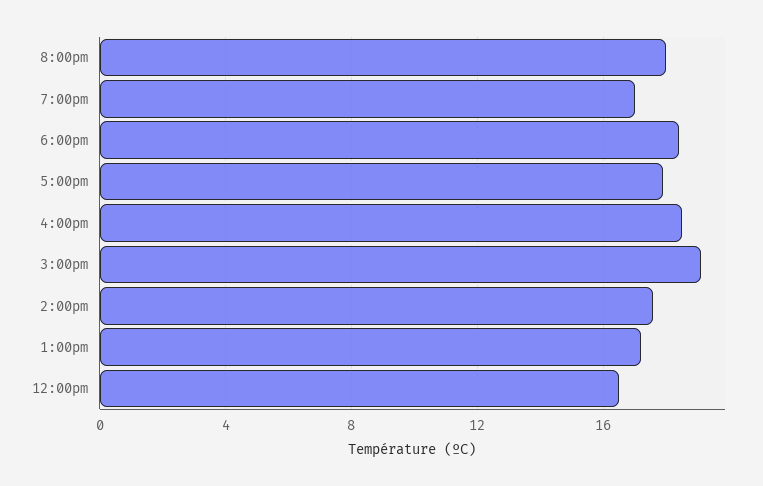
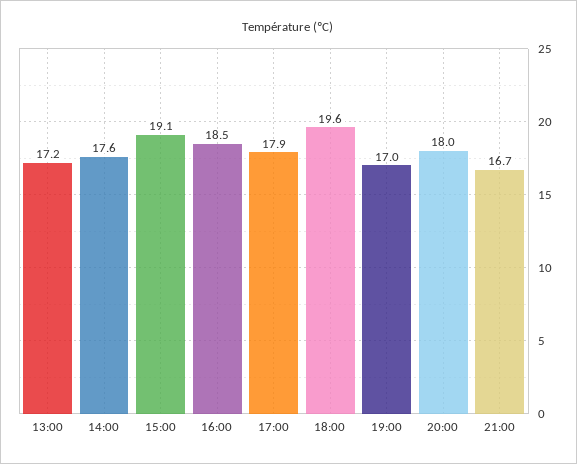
6:00pm: 18.5 -> 19.6
12:00pm: 16.5 -> none
21:00: none -> 16.7

